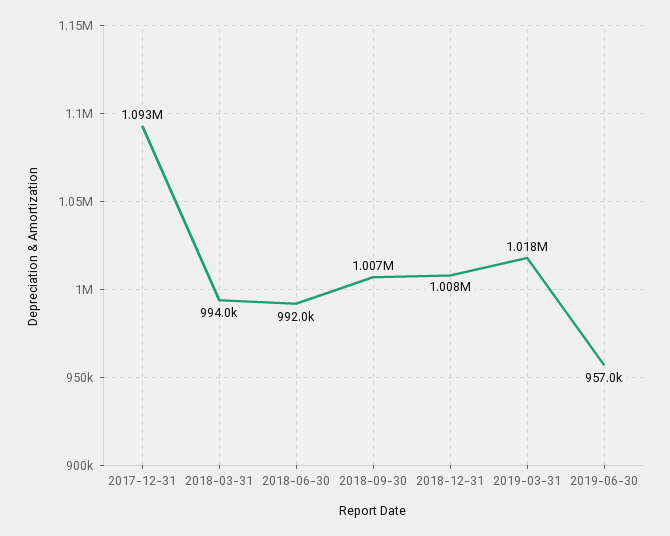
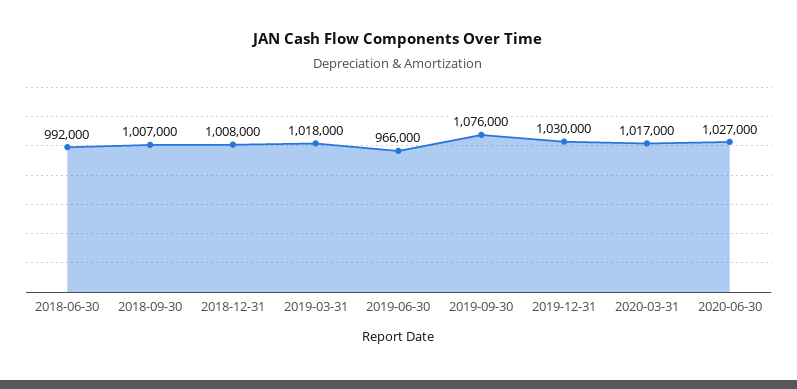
2017-12-31: 1093000 -> none
2018-03-31: 994000 -> none
2019-06-30: 957000 -> 966000
2019-09-30: none -> 1076000
2019-12-31: none -> 1030000
2020-03-31: none -> 1017000
2020-06-30: none -> 1027000

